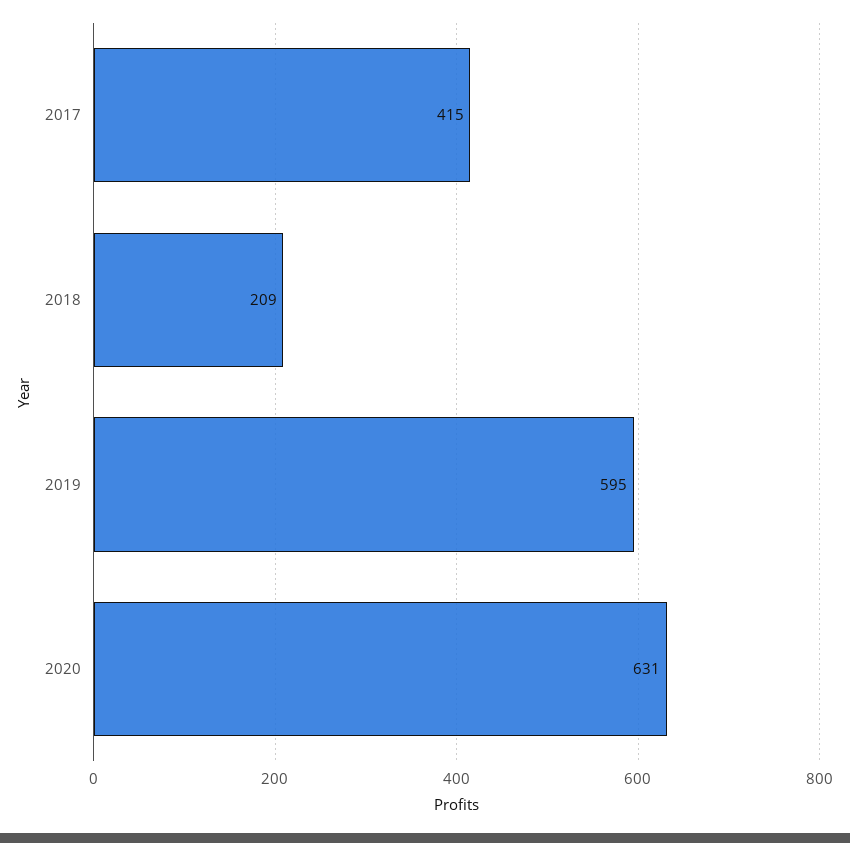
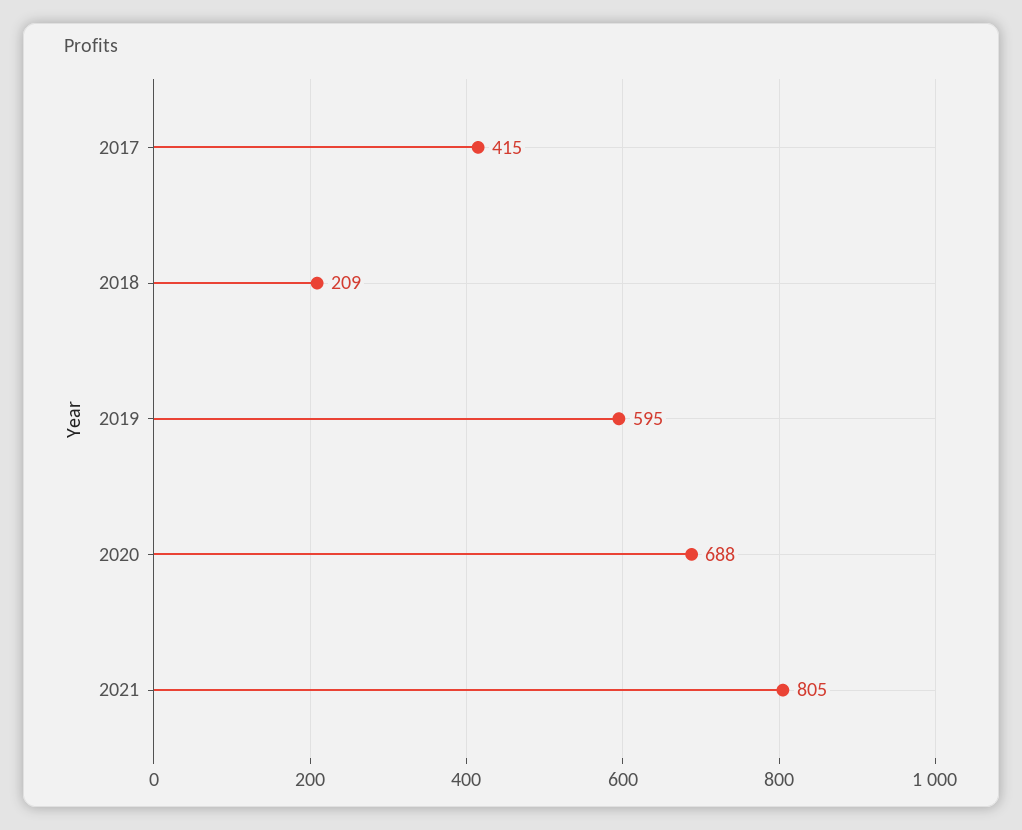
2020: 631 -> 688
2021: none -> 805

